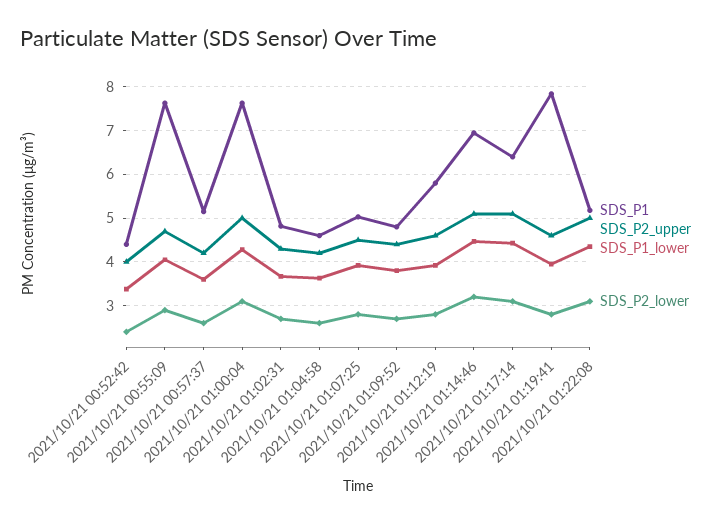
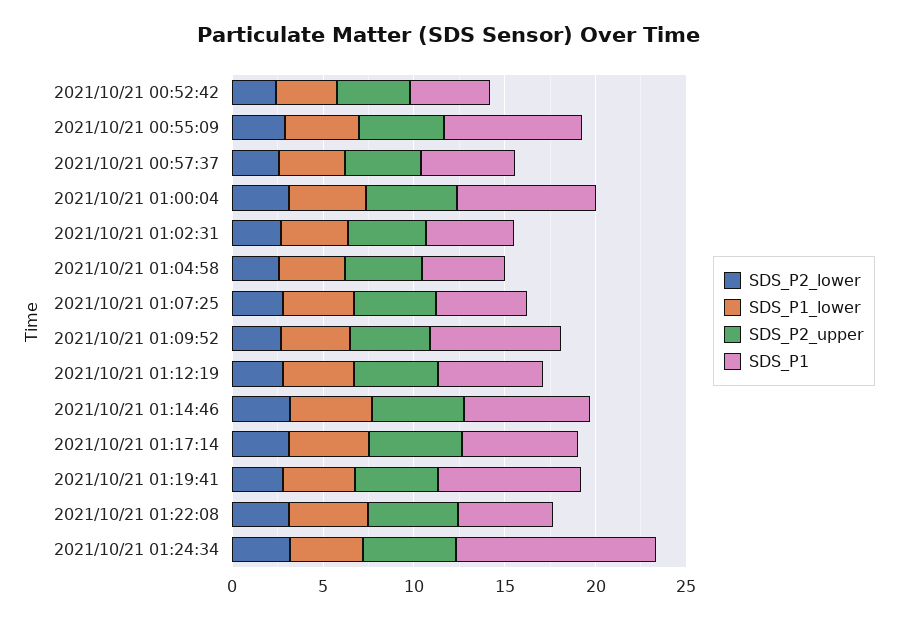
SDS_P1, 2021/10/21 01:09:52: 4.8 -> 7
SDS_P2_lower, 2021/10/21 01:24:34: none -> 3
SDS_P1_lower, 2021/10/21 01:24:34: none -> 4
SDS_P2_upper, 2021/10/21 01:24:34: none -> 5
SDS_P1, 2021/10/21 01:24:34: none -> 11

